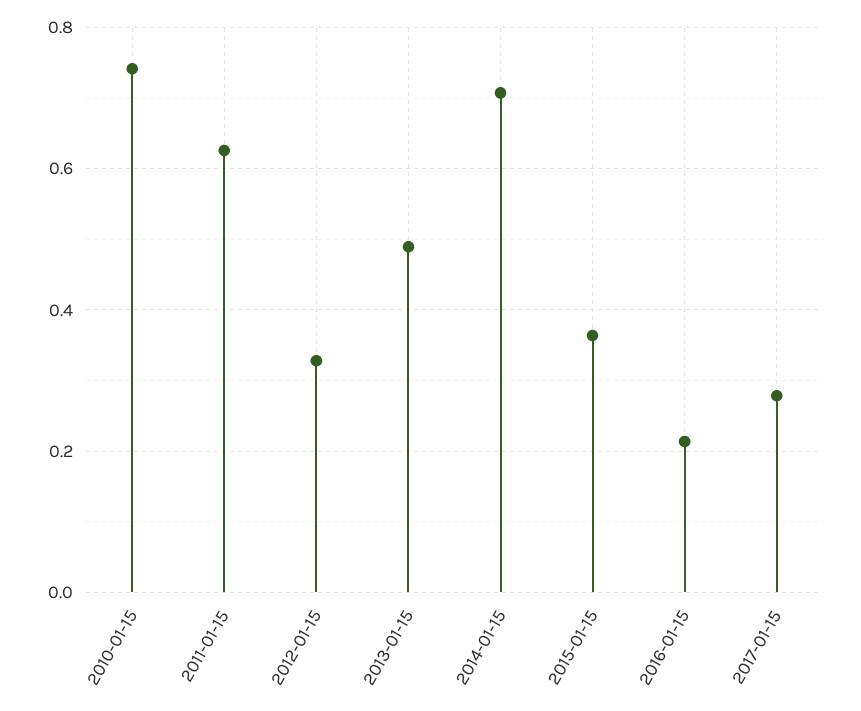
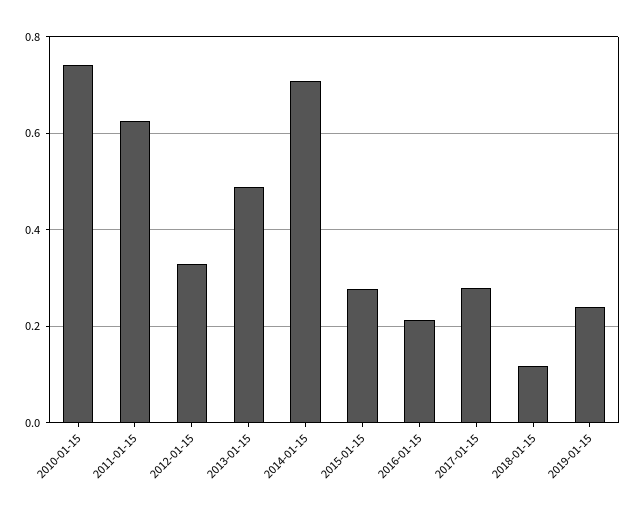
2015-01-15: 0.36 -> 0.28
2018-01-15: none -> 0.12
2019-01-15: none -> 0.24

